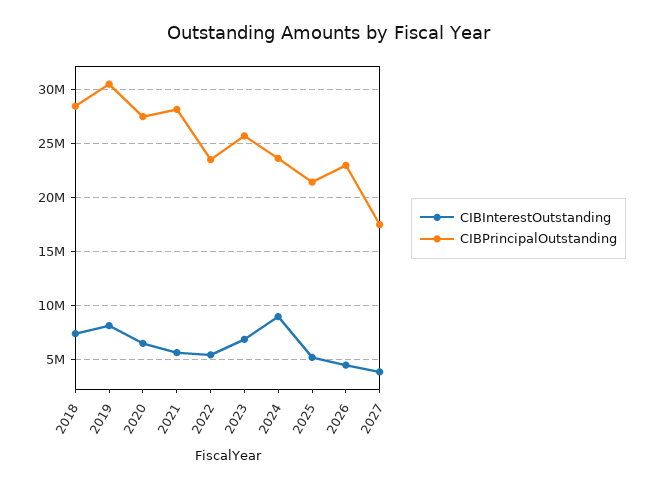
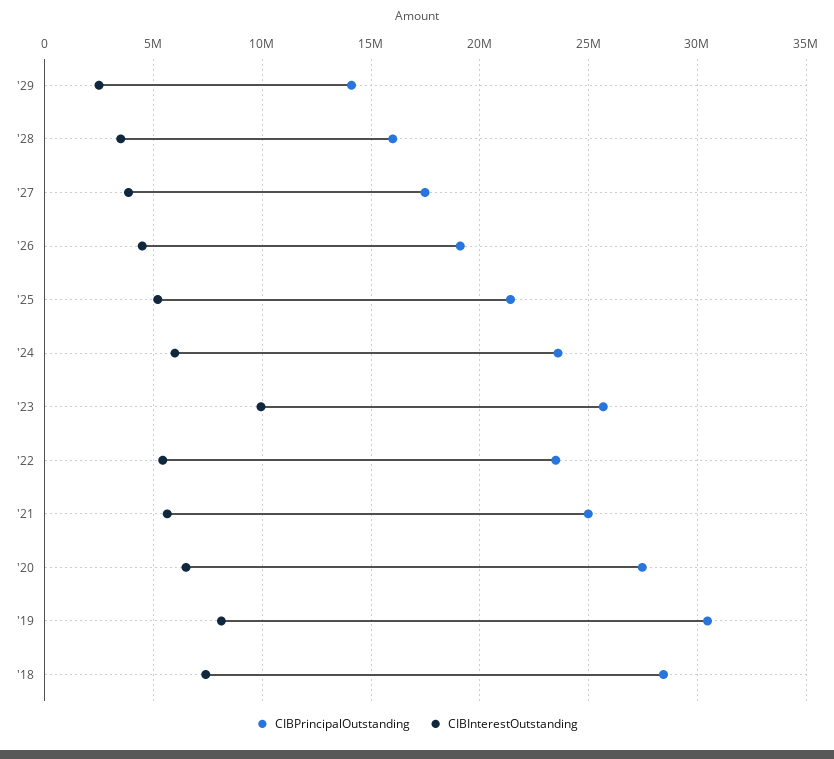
CIBPrincipalOutstanding, 2021: 28000000 -> 25000000
CIBInterestOutstanding, 2023: 7000000 -> 10000000
CIBInterestOutstanding, 2024: 9000000 -> 6000000
CIBPrincipalOutstanding, 2026: 23000000 -> 19000000
CIBPrincipalOutstanding, '29: none -> 14000000
CIBInterestOutstanding, '29: none -> 2500000
CIBPrincipalOutstanding, '28: none -> 16000000
CIBInterestOutstanding, '28: none -> 3500000

